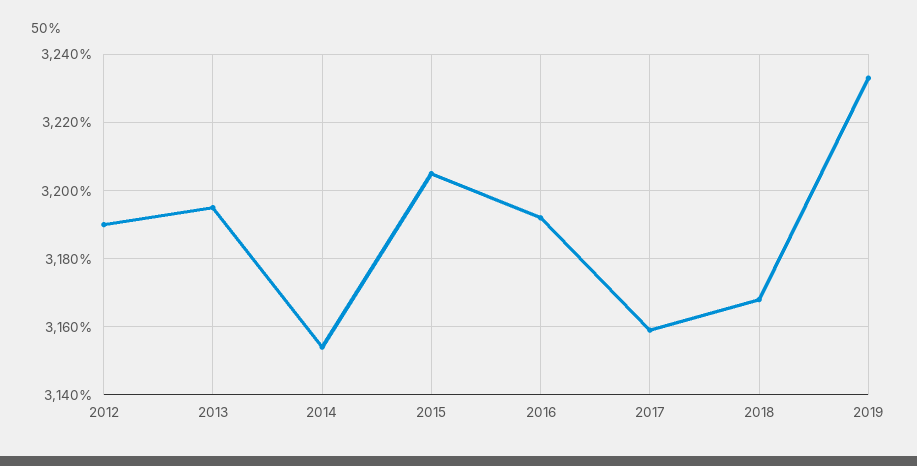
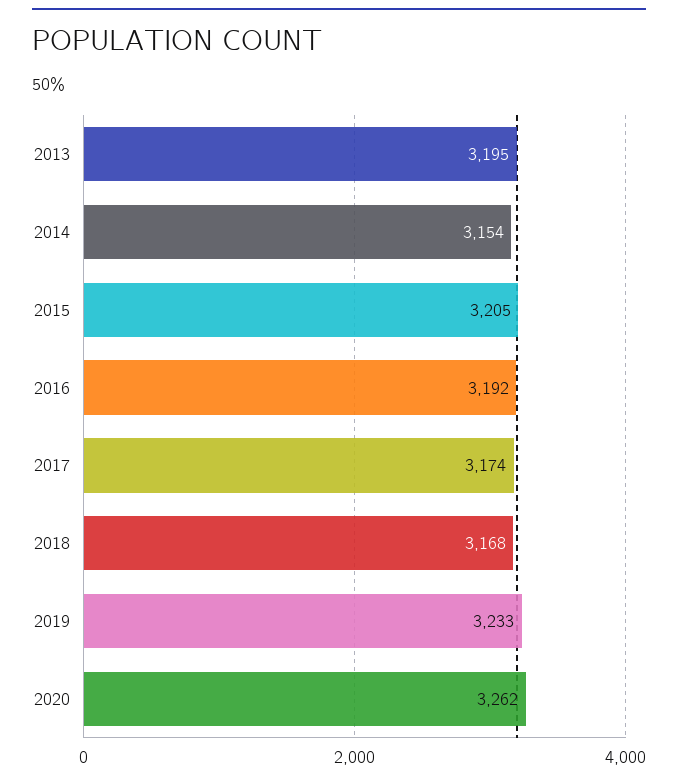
2012: 3190 -> none
2017: 3160 -> 3174
2020: none -> 3262

